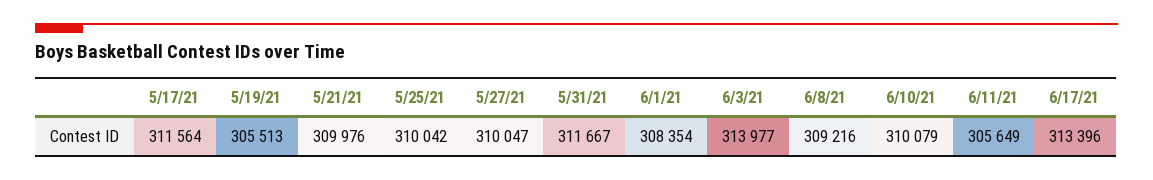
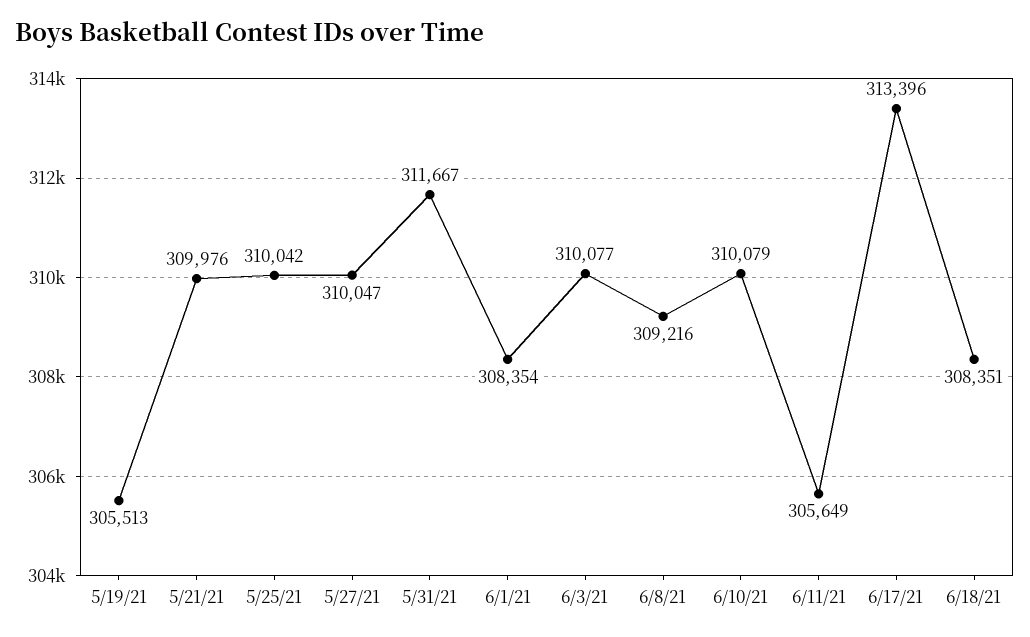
5/17/21: 311564 -> none
6/3/21: 313977 -> 310077
6/18/21: none -> 308351

